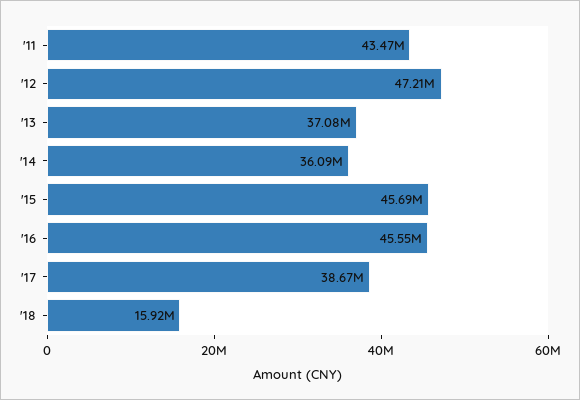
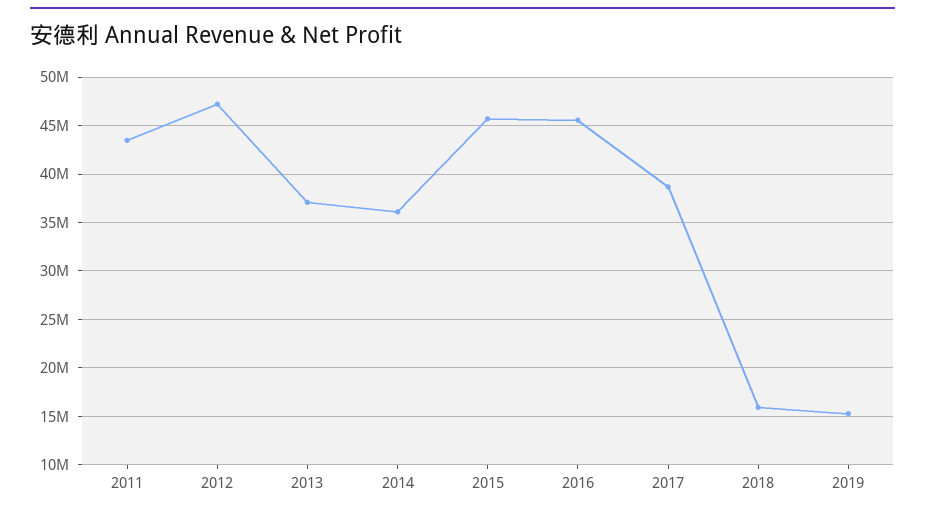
2019: none -> 15000000

